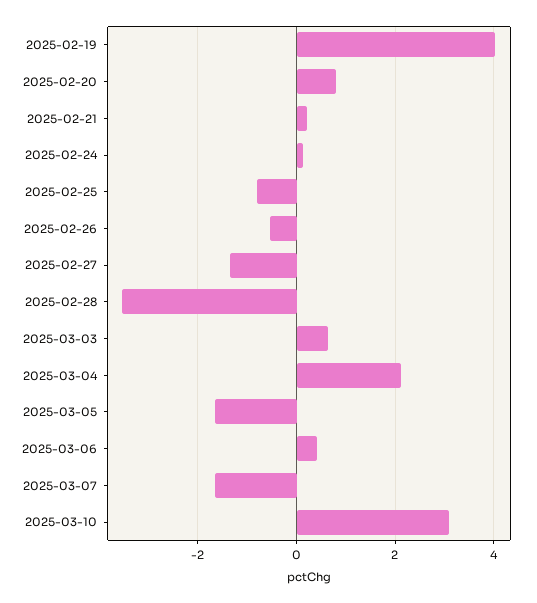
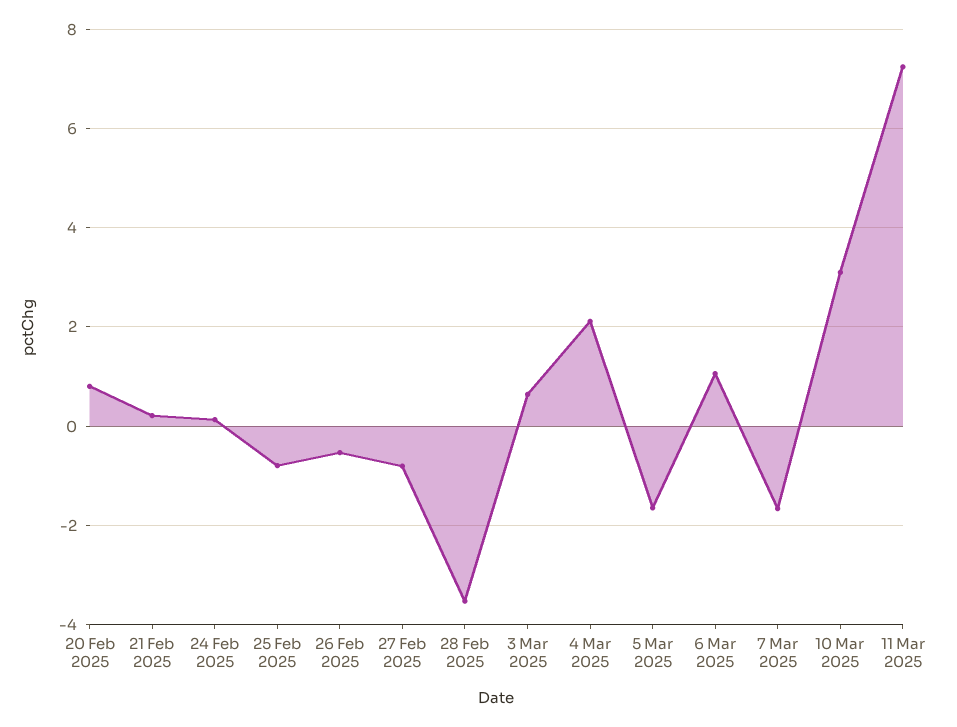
2025-02-19: 4 -> none
2025-02-27: -1.4 -> -0.8
2025-03-06: 0.4 -> 1
11 Mar 2025: none -> 7.2

